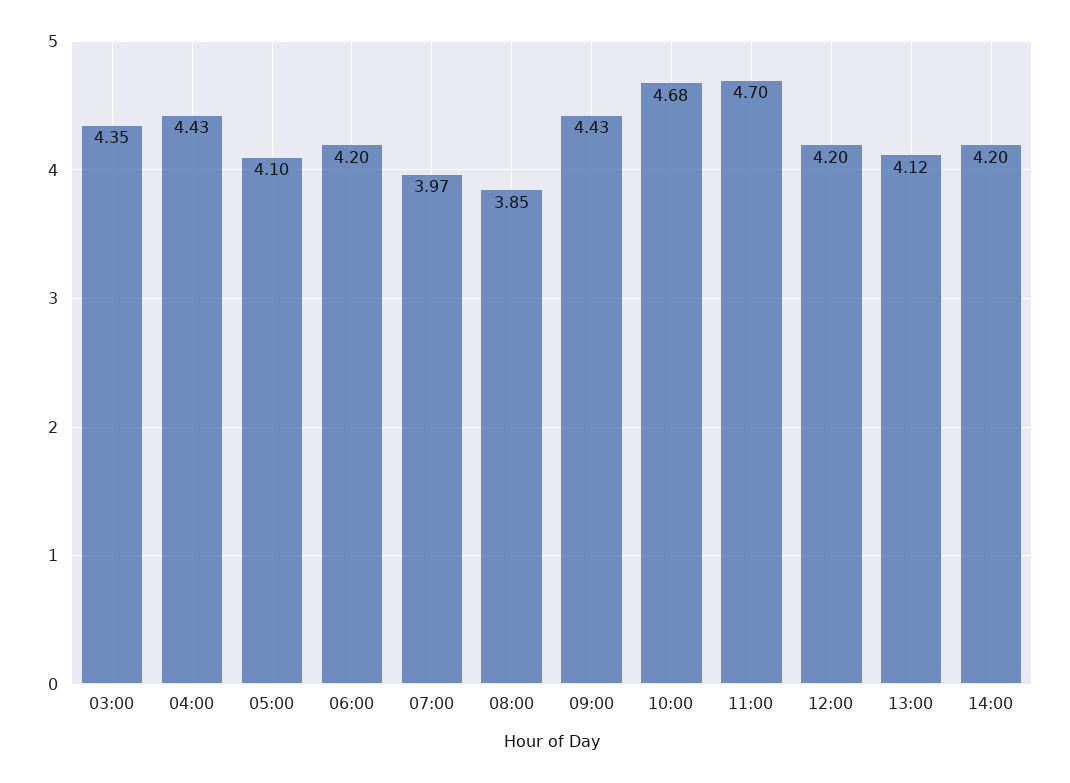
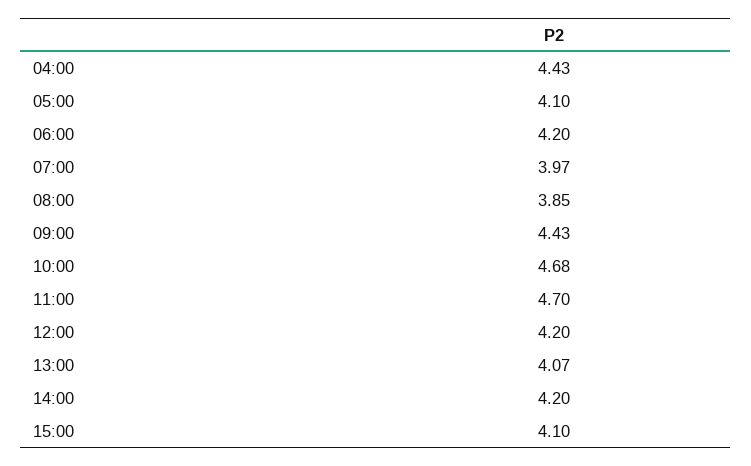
03:00: 4.35 -> none
13:00: 4.12 -> 4.07
15:00: none -> 4.1

